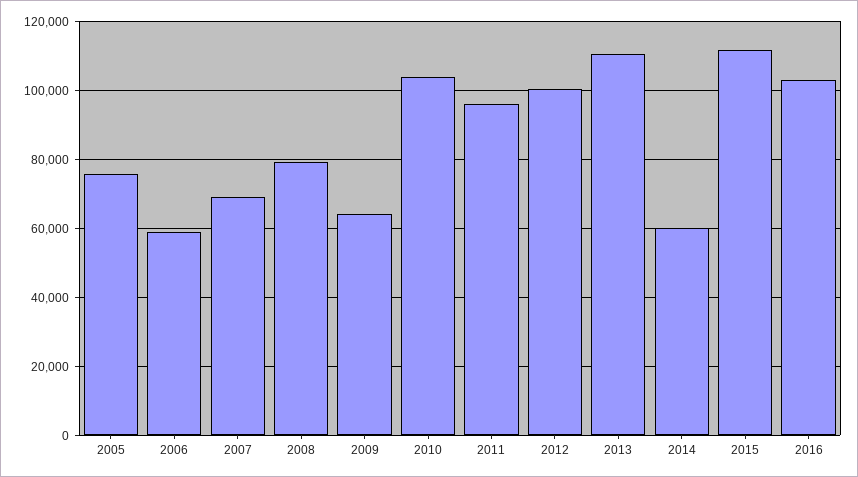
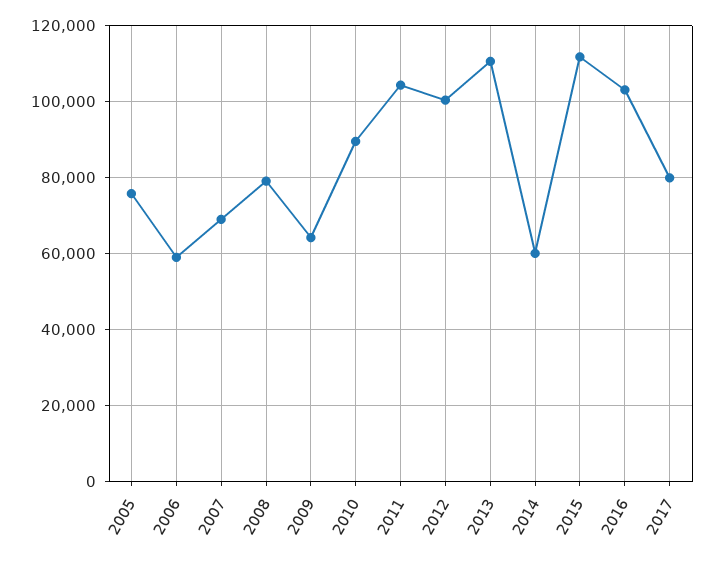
2010: 104000 -> 90000
2011: 96000 -> 104000
2017: none -> 80000

